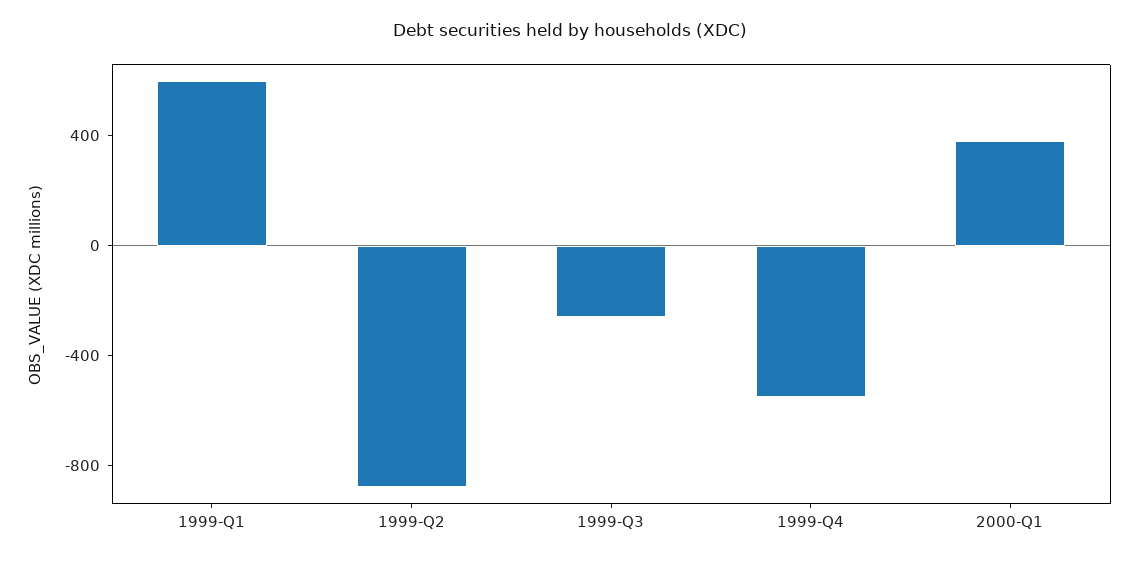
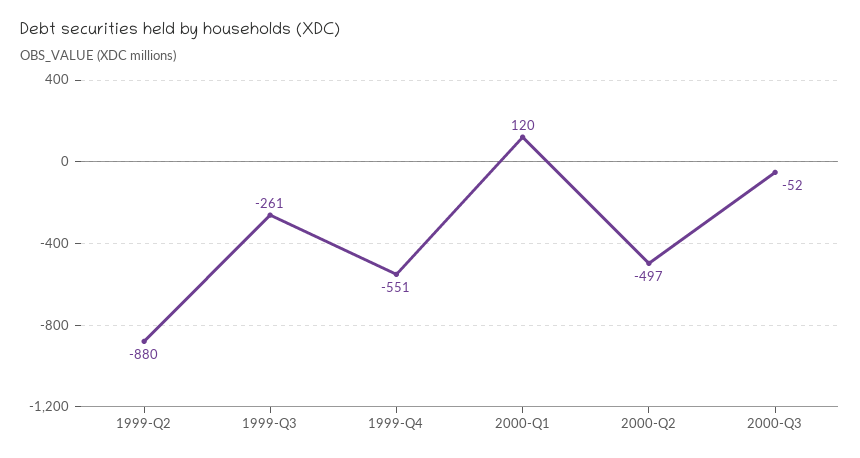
1999-Q1: 600 -> none
2000-Q1: 400 -> 120
2000-Q2: none -> -497
2000-Q3: none -> -52

